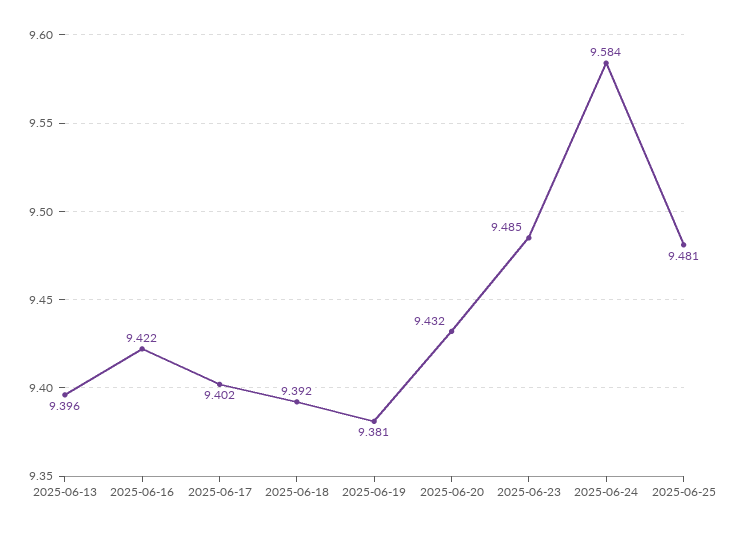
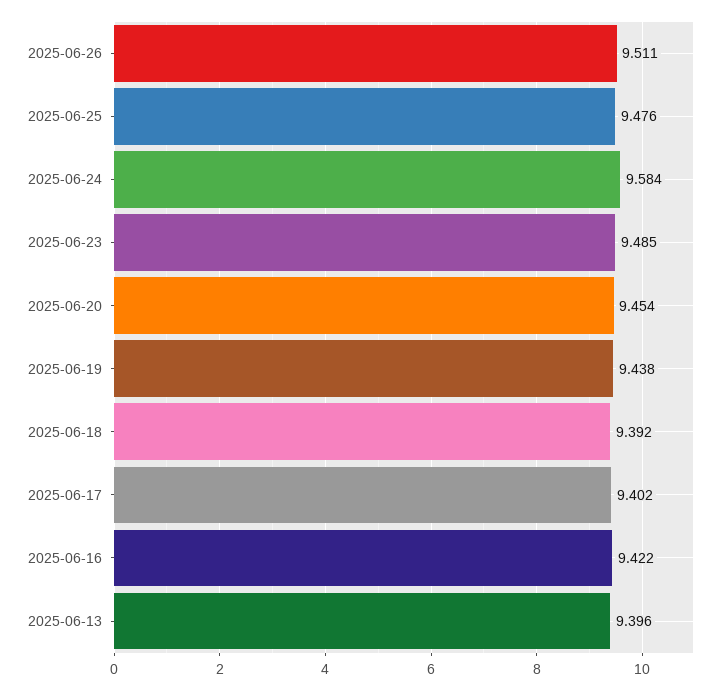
2025-06-19: 9.381 -> 9.438
2025-06-20: 9.432 -> 9.454
2025-06-25: 9.481 -> 9.476
2025-06-26: none -> 9.511

